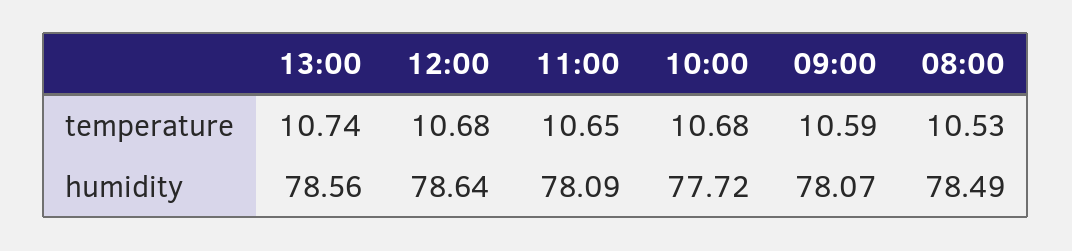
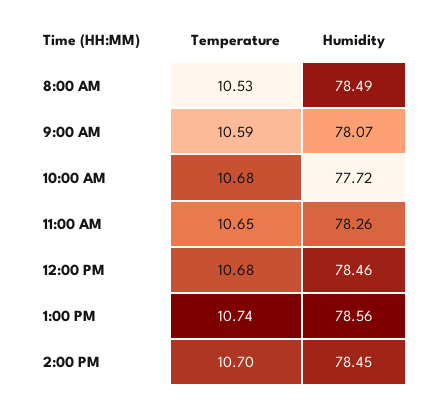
12:00, humidity: 78.64 -> 78.46
11:00, humidity: 78.09 -> 78.26
2:00 PM, temperature: none -> 10.7
2:00 PM, humidity: none -> 78.45

